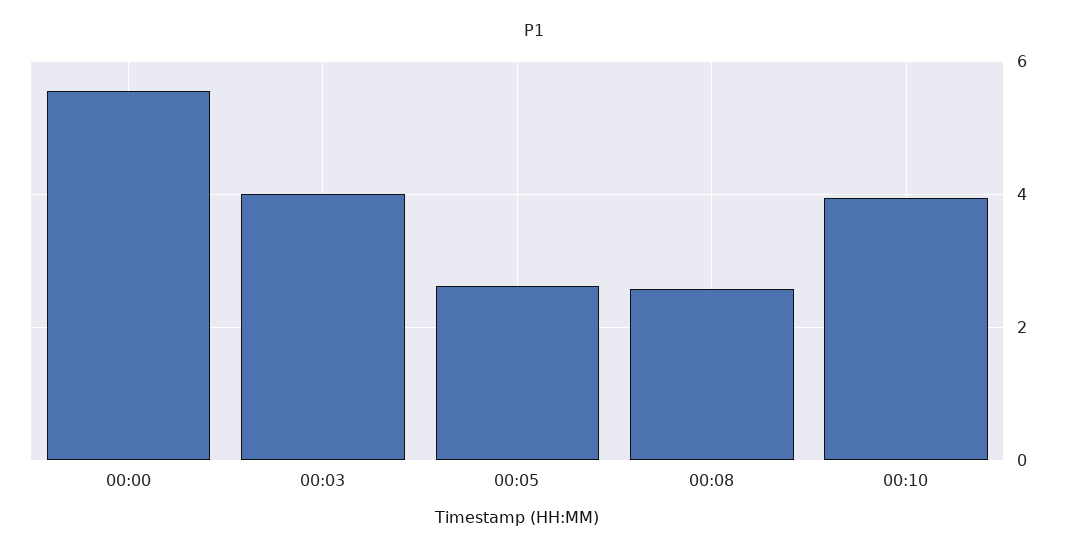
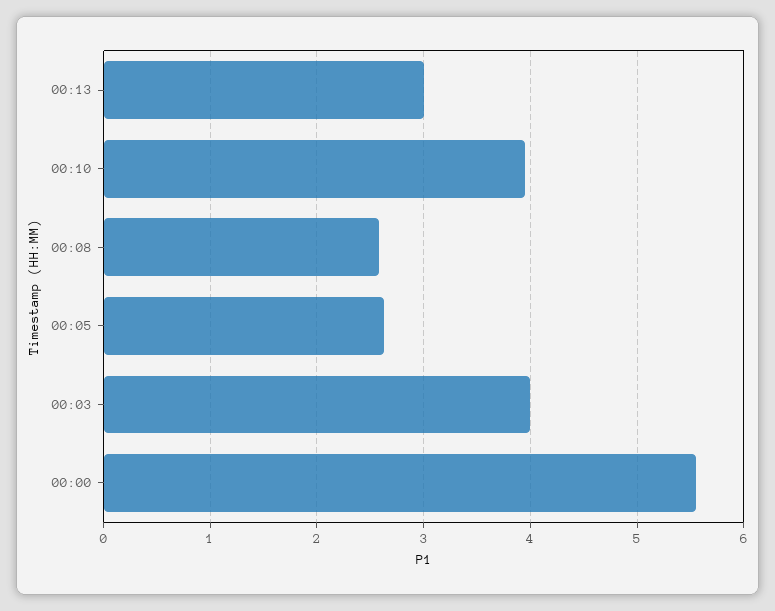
00:13: none -> 3

